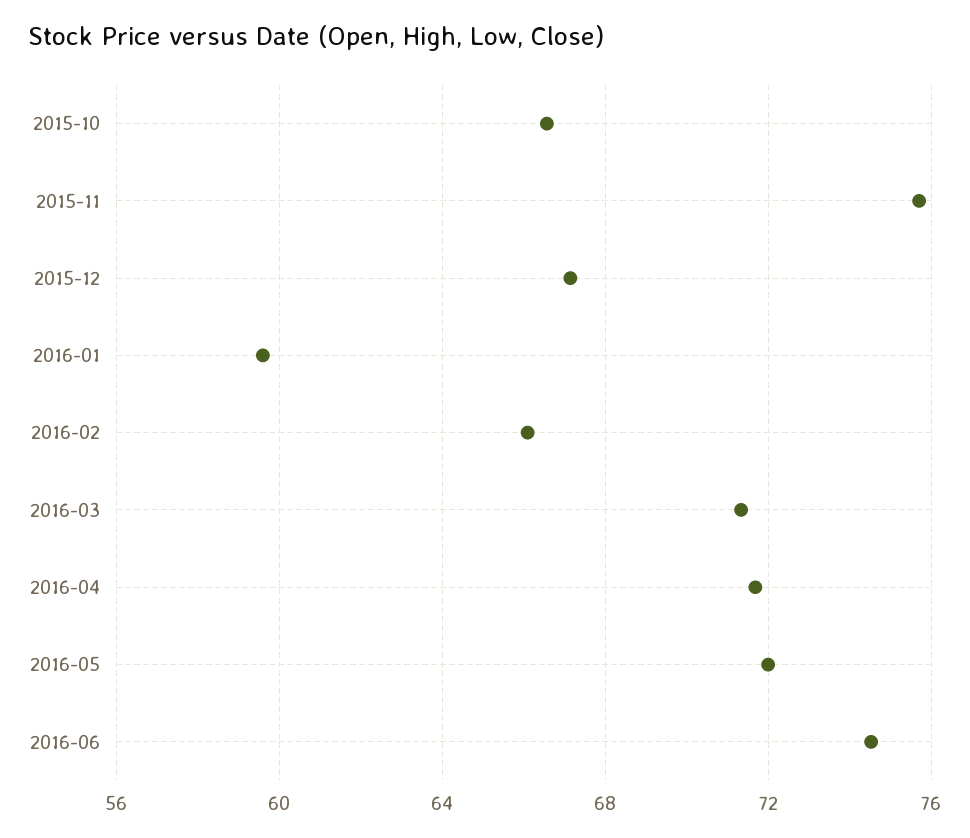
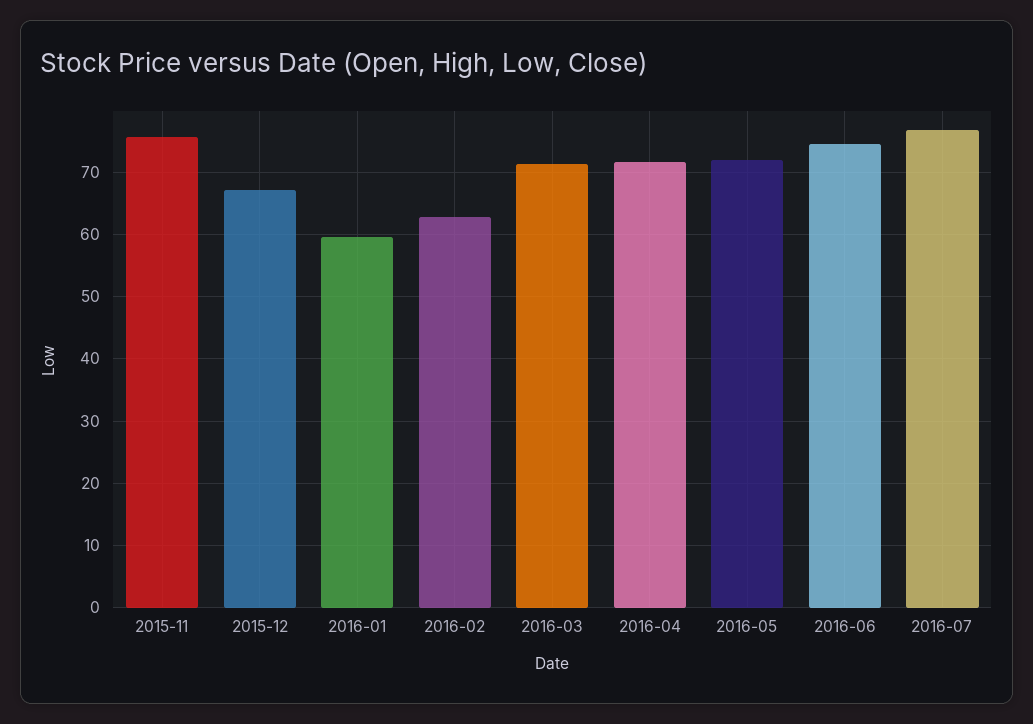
2015-10: 66.5 -> none
2016-02: 66 -> 63
2016-07: none -> 77

